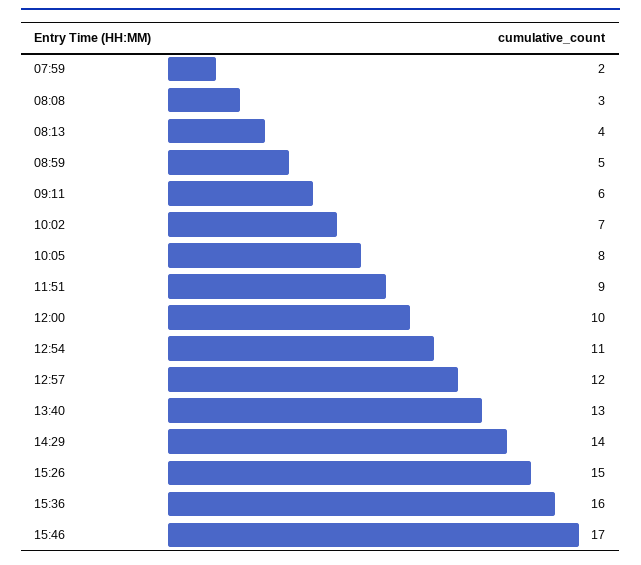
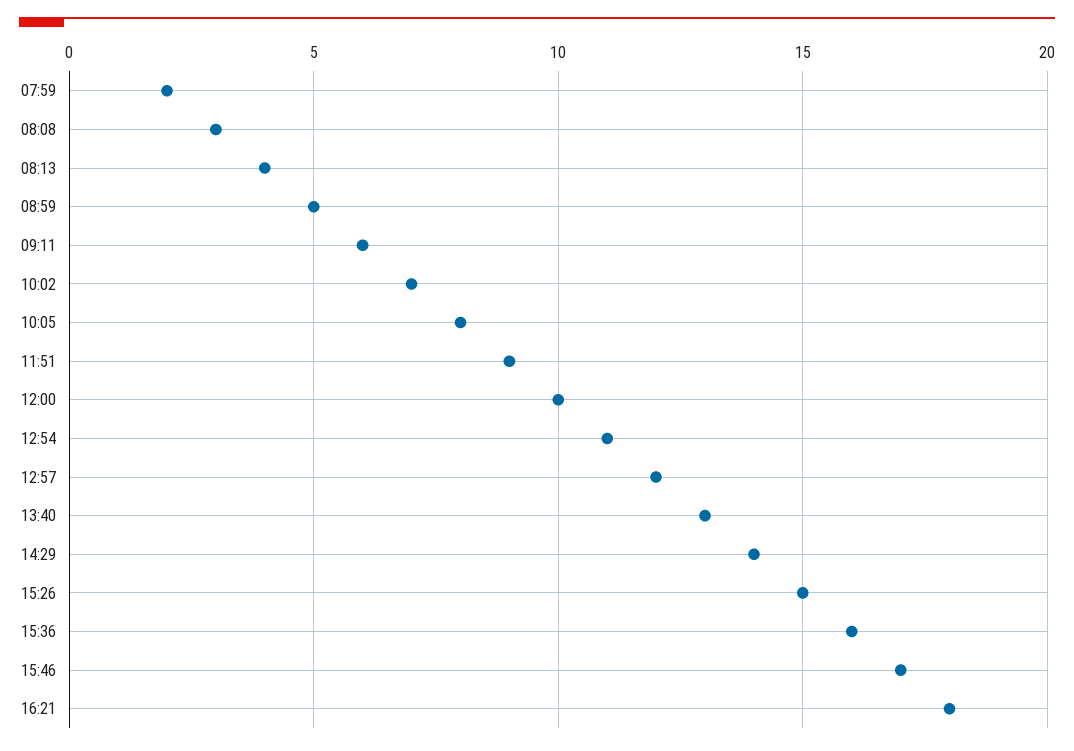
16:21: none -> 18

